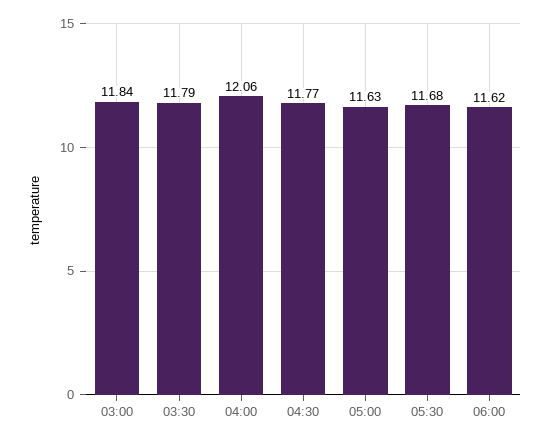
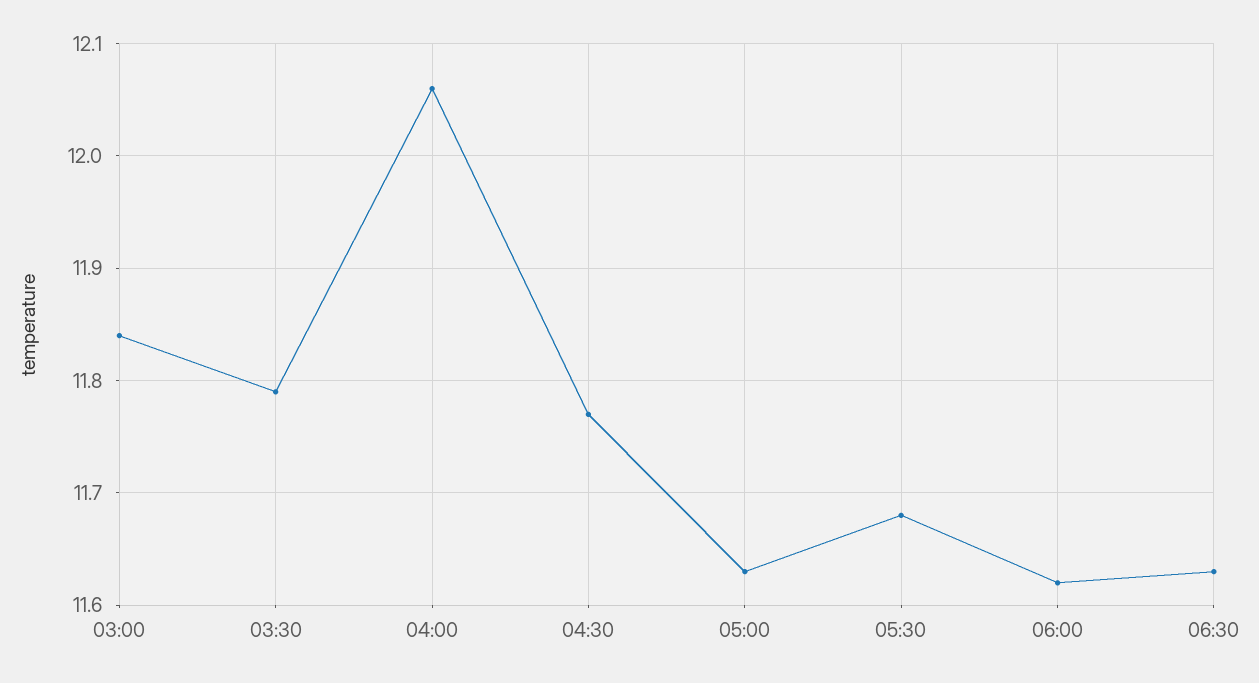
06:30: none -> 11.63

